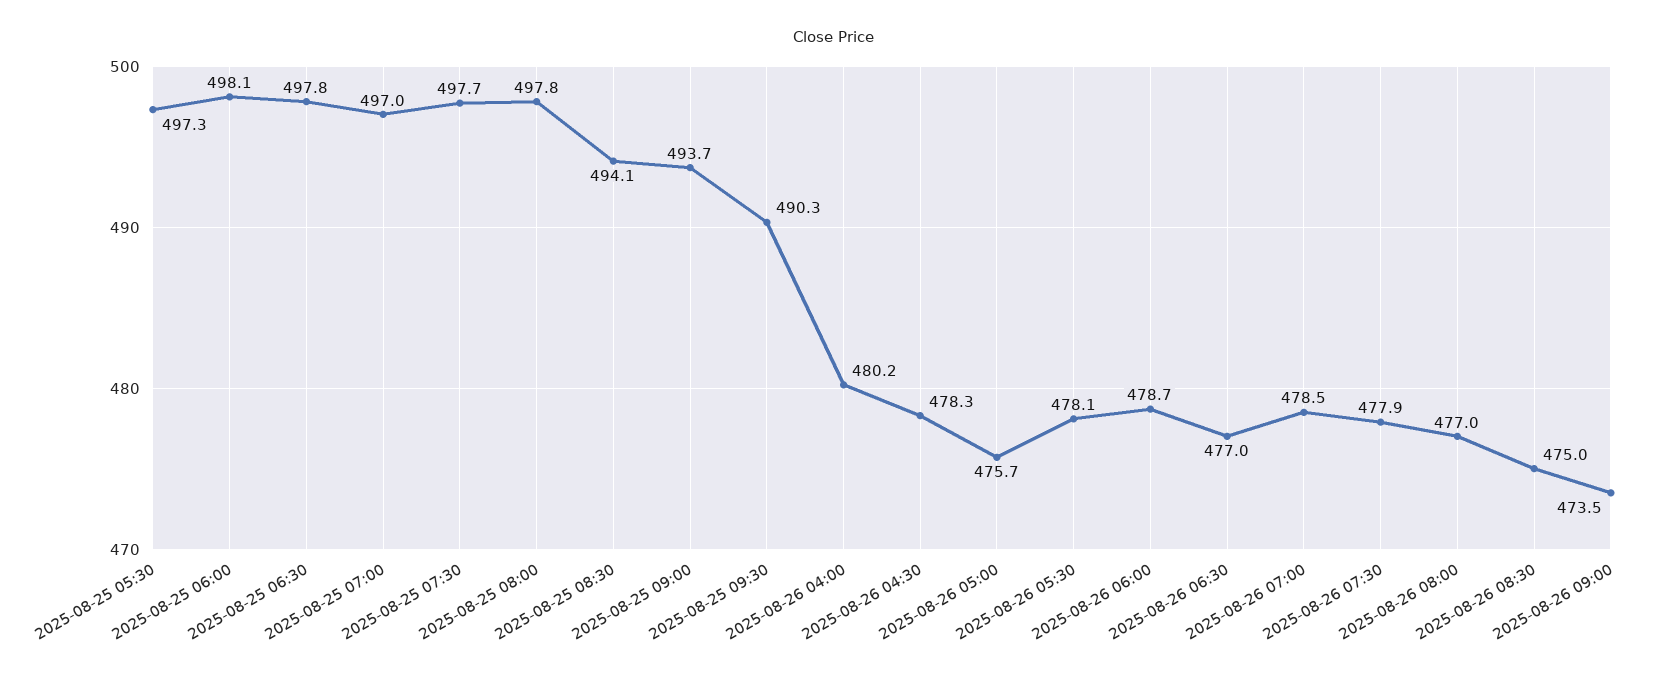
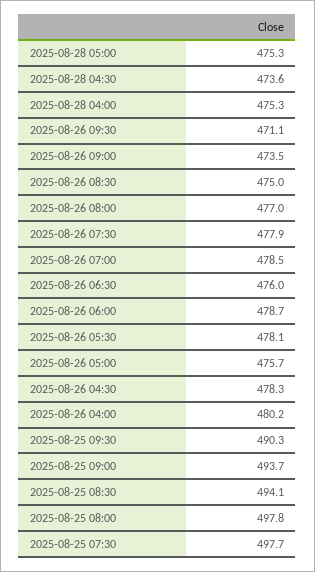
2025-08-25 05:30: 497.3 -> none
2025-08-25 06:00: 498.1 -> none
2025-08-25 06:30: 497.8 -> none
2025-08-25 07:00: 497 -> none
2025-08-26 06:30: 477 -> 476
2025-08-28 05:00: none -> 475.3
2025-08-28 04:30: none -> 473.6
2025-08-28 04:00: none -> 475.3
2025-08-26 09:30: none -> 471.1

